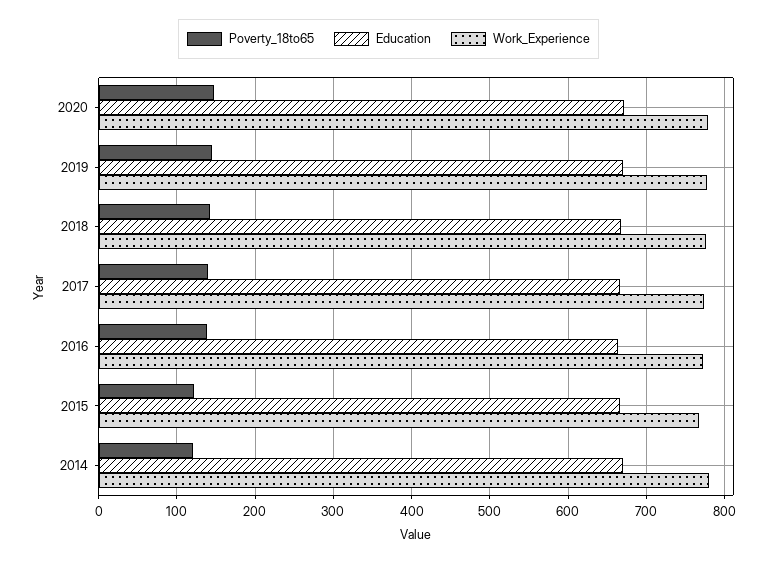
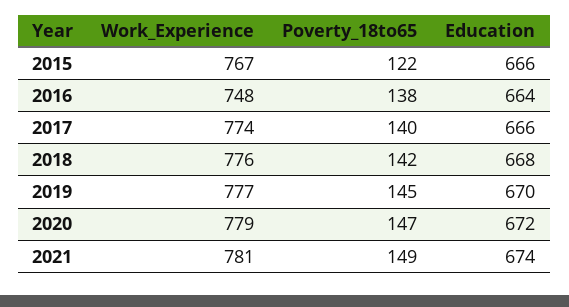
Work_Experience, 2016: 770 -> 748
Poverty_18to65, 2014: 120 -> none
Education, 2014: 670 -> none
Work_Experience, 2014: 780 -> none
Work_Experience, 2021: none -> 781
Poverty_18to65, 2021: none -> 149
Education, 2021: none -> 674

